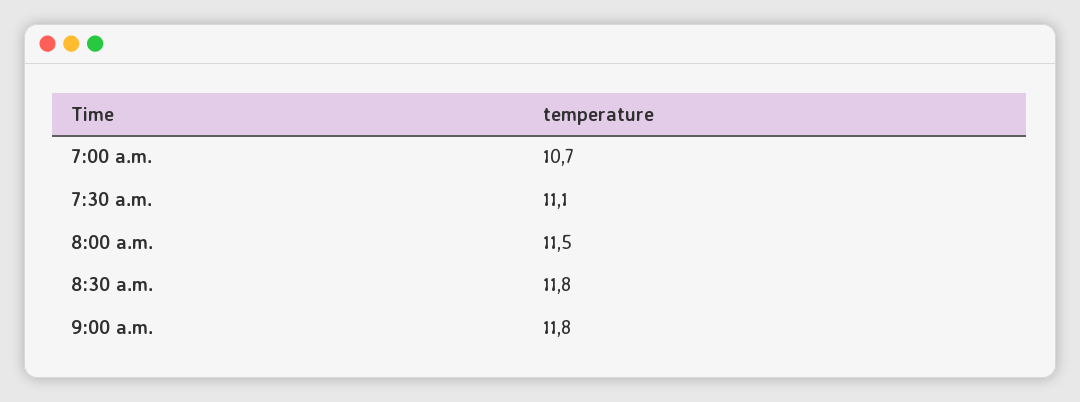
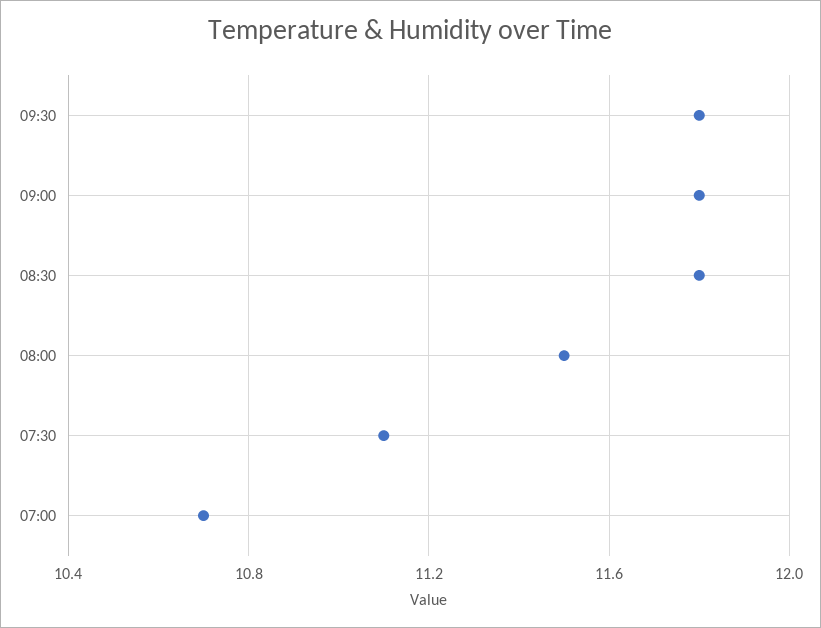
09:30: none -> 11.8

